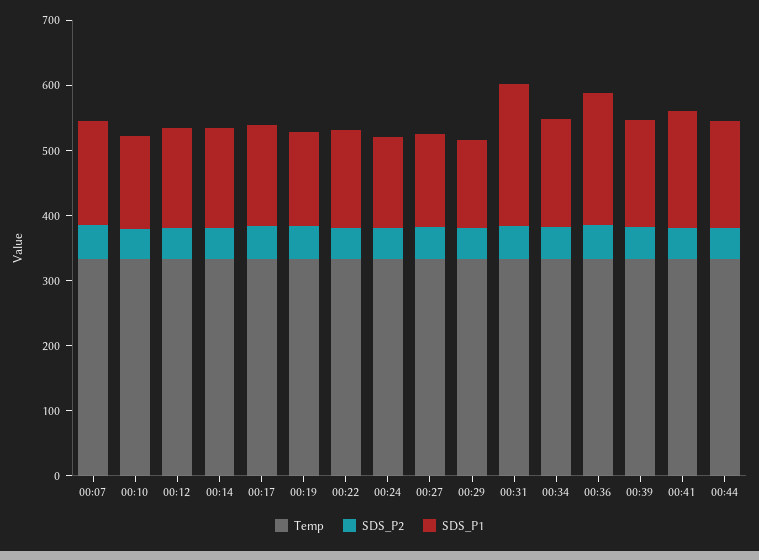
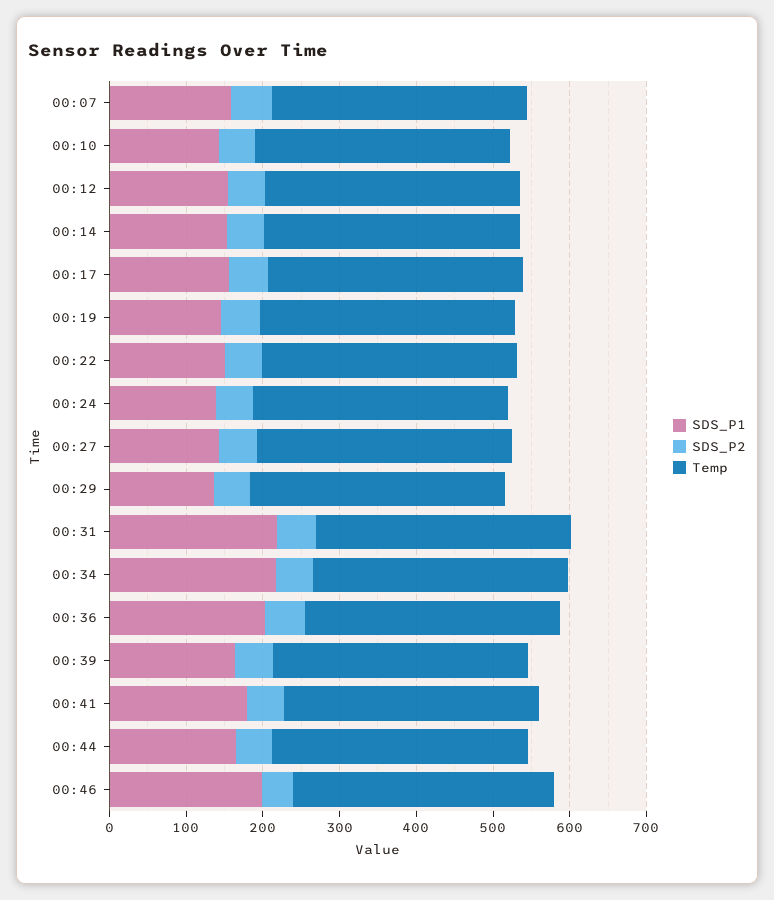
SDS_P1, 00:34: 160 -> 220
SDS_P1, 00:46: none -> 200
SDS_P2, 00:46: none -> 40
Temp, 00:46: none -> 340

